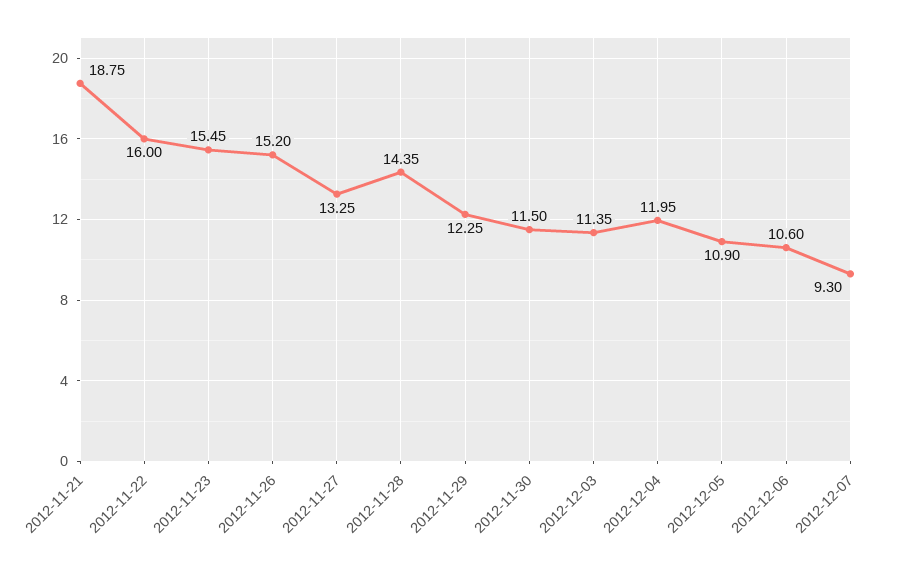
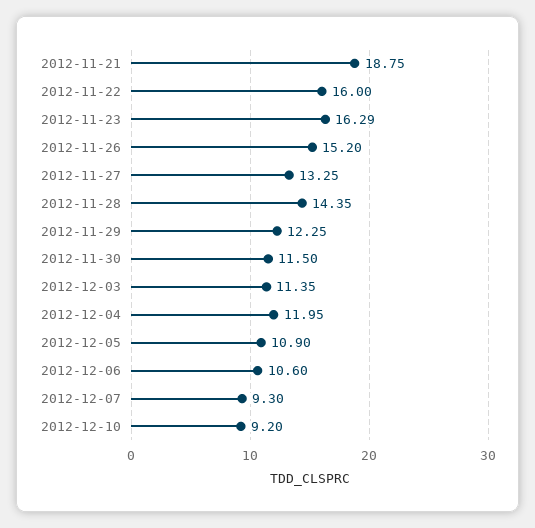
2012-11-23: 15.45 -> 16.29
2012-12-10: none -> 9.2

